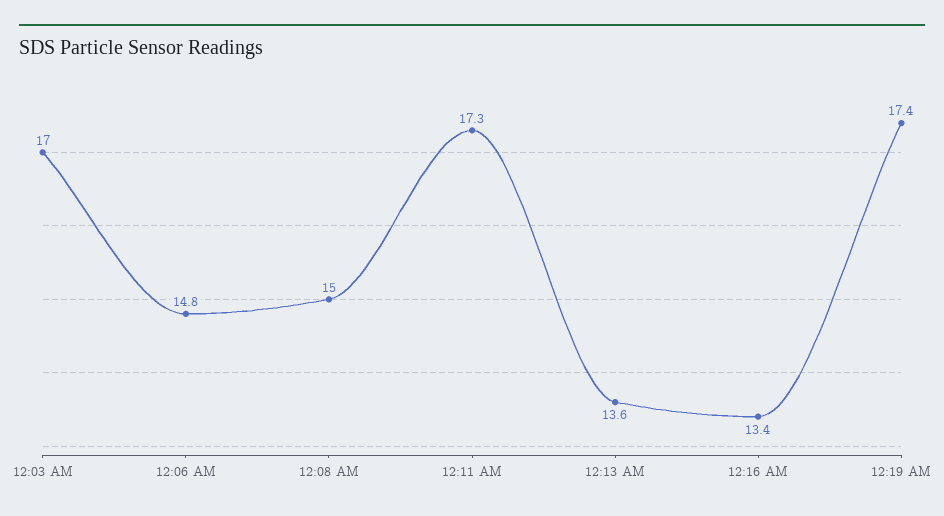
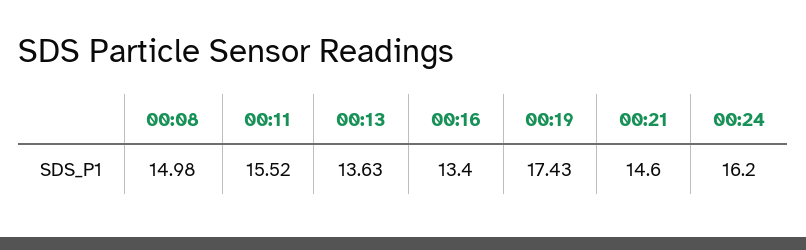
12:03 AM: 17 -> none
12:06 AM: 14.8 -> none
12:11 AM: 17.3 -> 15.52
00:21: none -> 14.6
00:24: none -> 16.2

